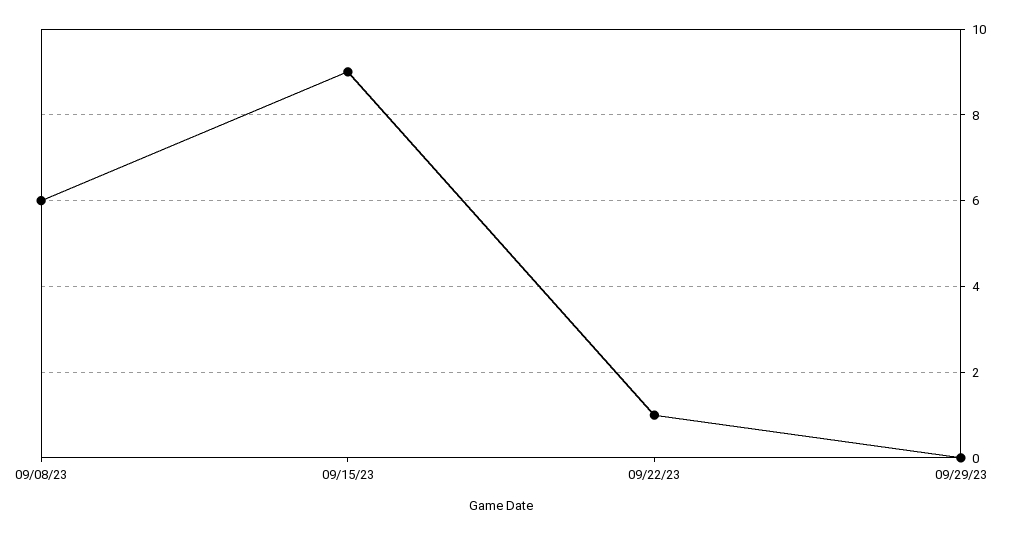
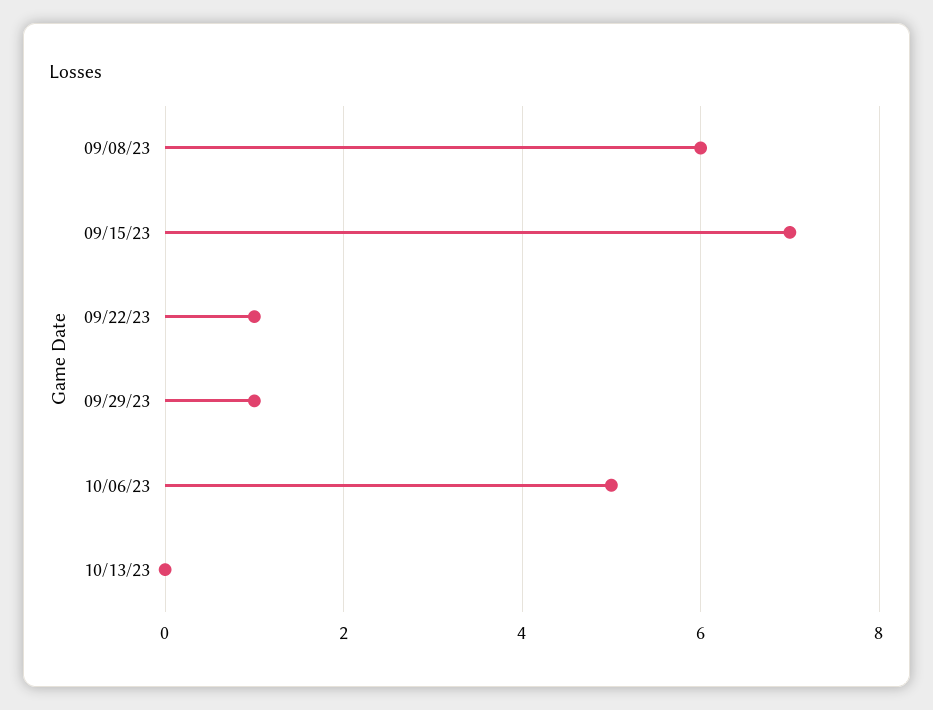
09/15/23: 9 -> 7
09/29/23: 0 -> 1
10/06/23: none -> 5
10/13/23: none -> 0

